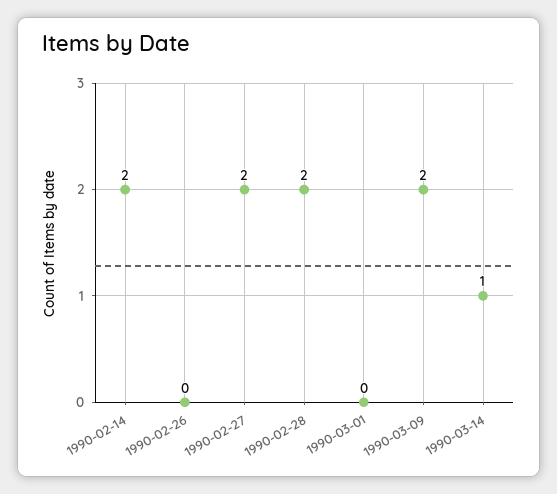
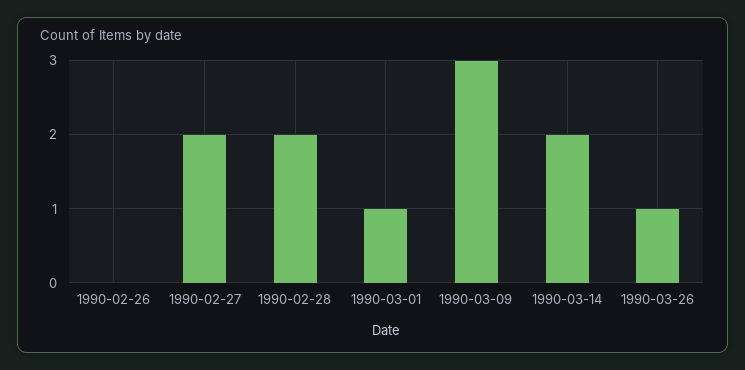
1990-02-14: 2 -> none
1990-03-01: 0 -> 1
1990-03-09: 2 -> 3
1990-03-14: 1 -> 2
1990-03-26: none -> 1

